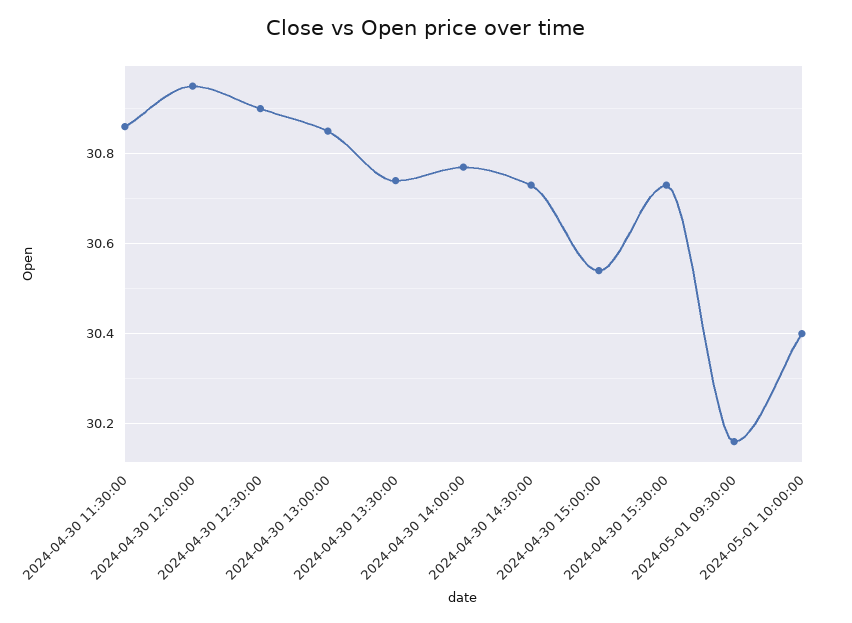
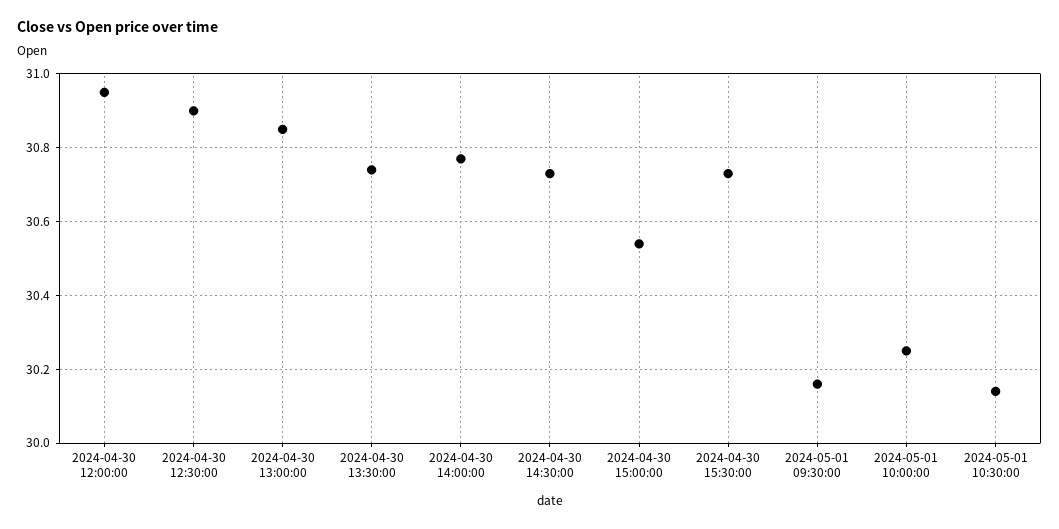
2024-04-30 11:30:00: 30.85 -> none
2024-05-01 10:00:00: 30.4 -> 30.25
2024-05-01 10:30:00: none -> 30.15

